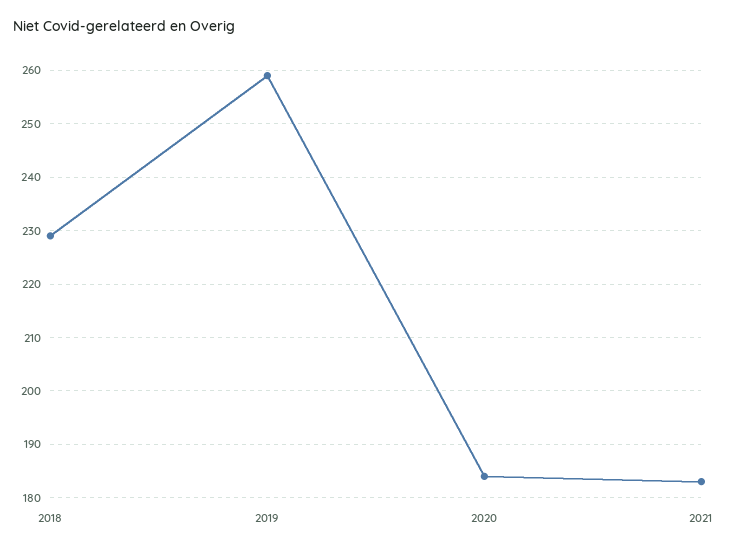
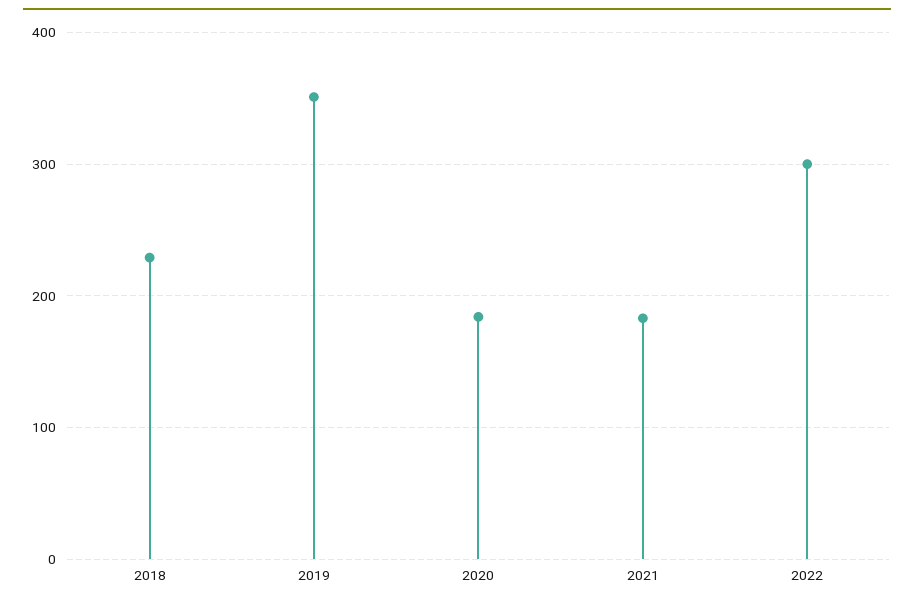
2019: 260 -> 350
2022: none -> 300

